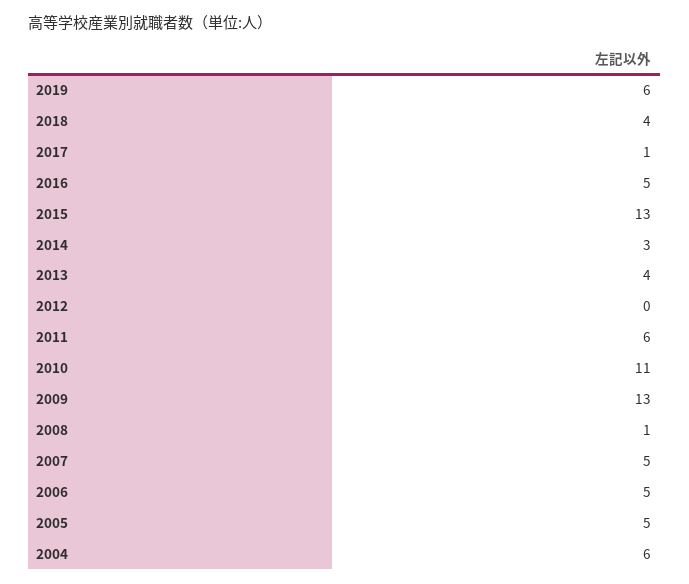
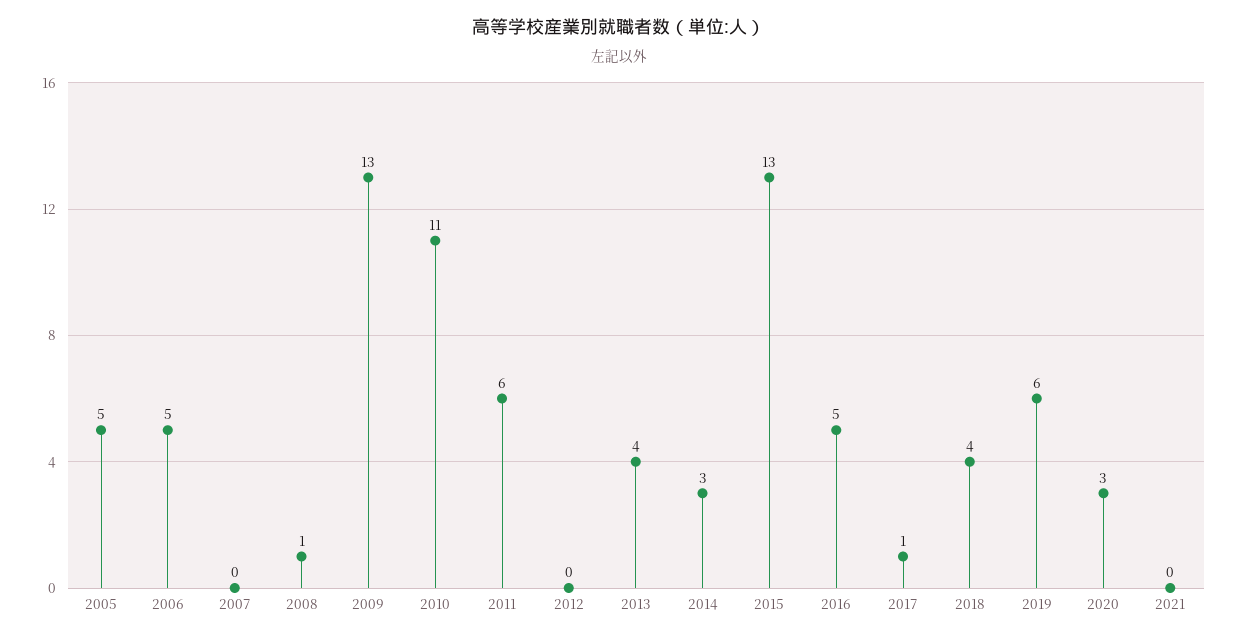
2007: 5 -> 0
2004: 6 -> none
2020: none -> 3
2021: none -> 0

